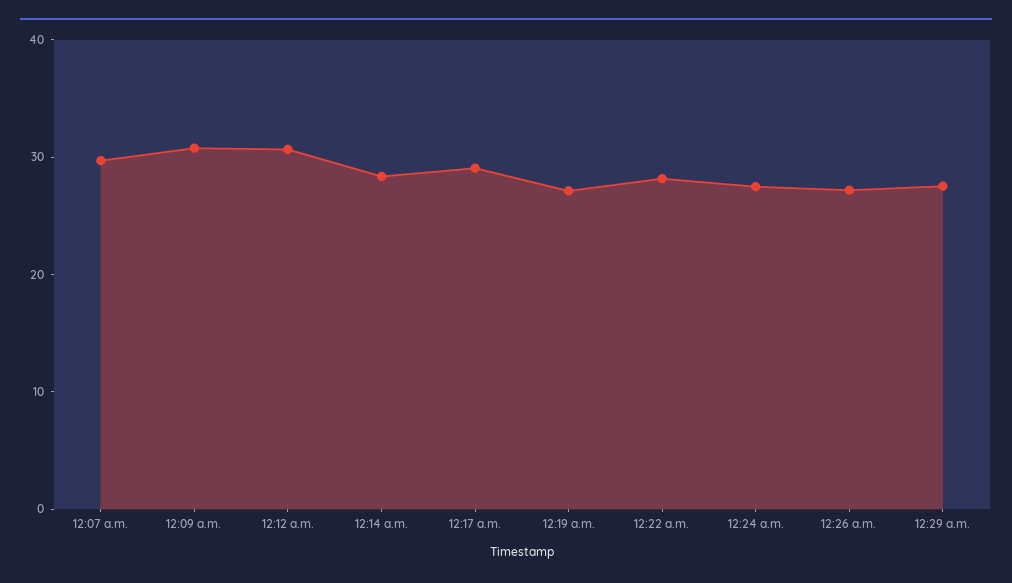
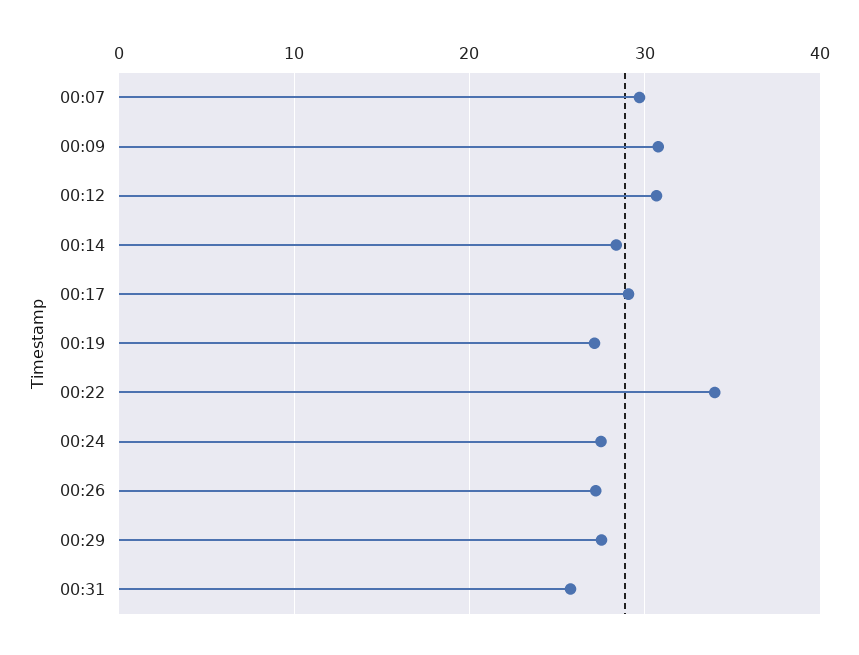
12:22 a.m.: 28 -> 34
00:31: none -> 26

